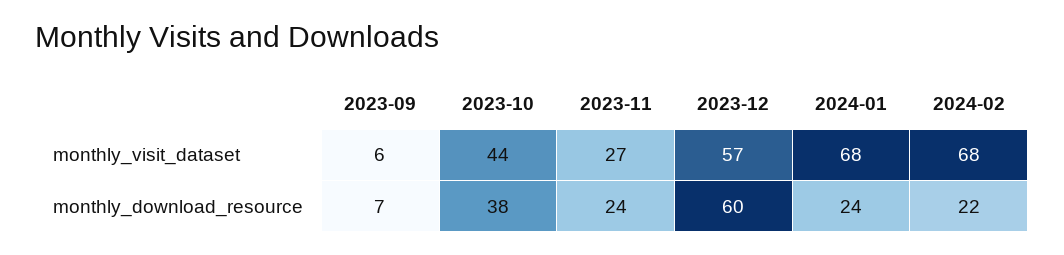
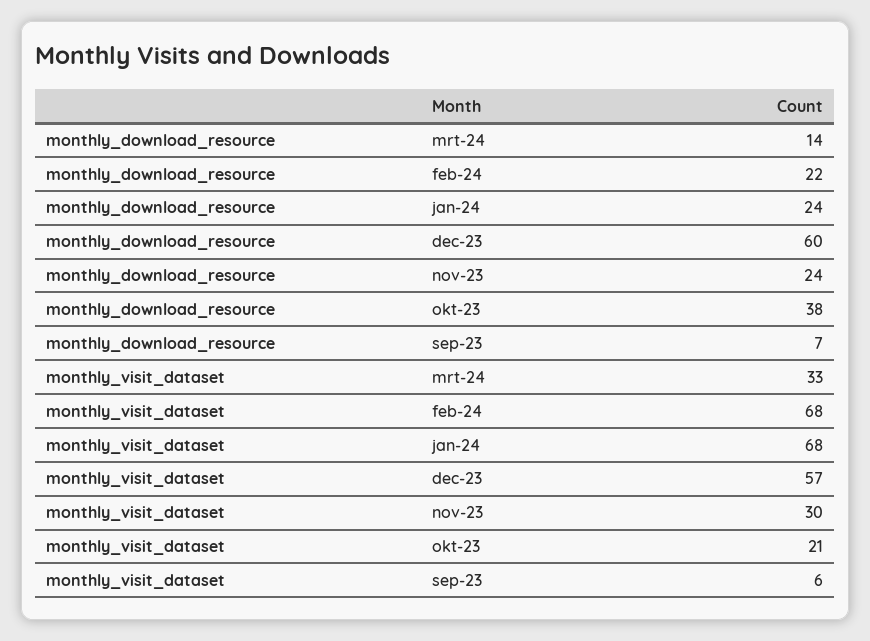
2023-10, monthly_visit_dataset: 44 -> 21
2023-11, monthly_visit_dataset: 27 -> 30
mrt-24, monthly_download_resource: none -> 14
mrt-24, monthly_visit_dataset: none -> 33

